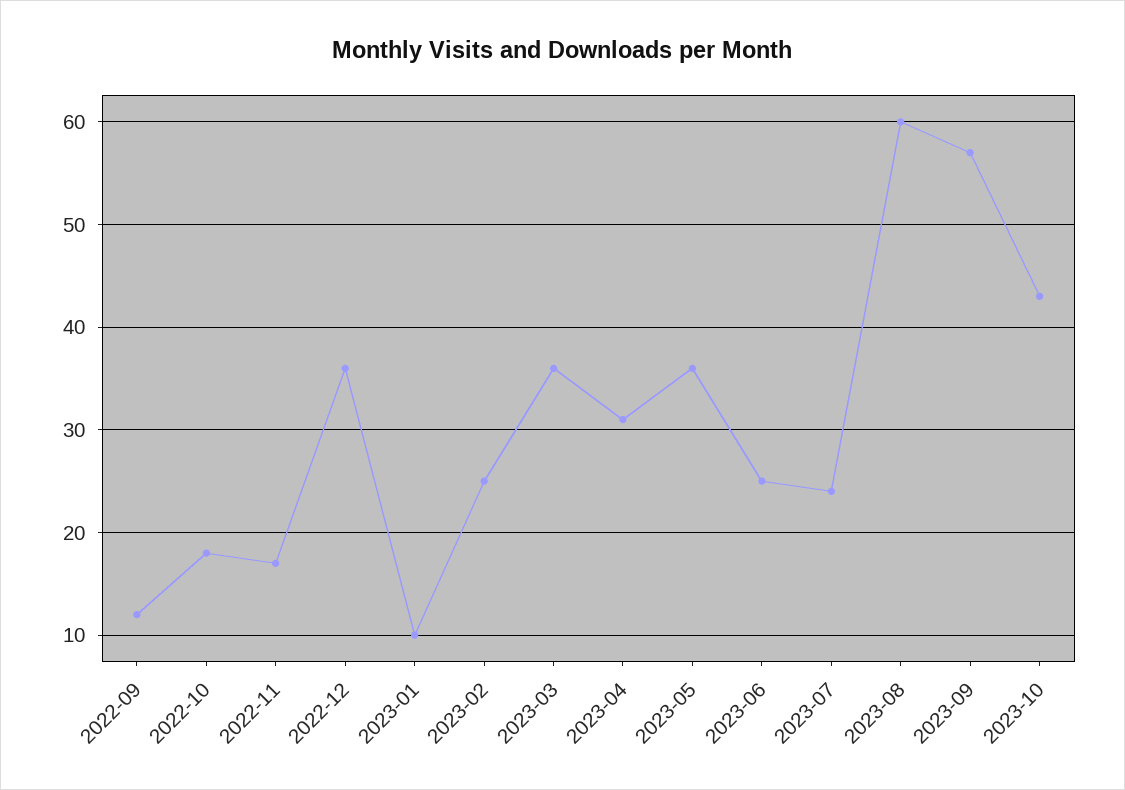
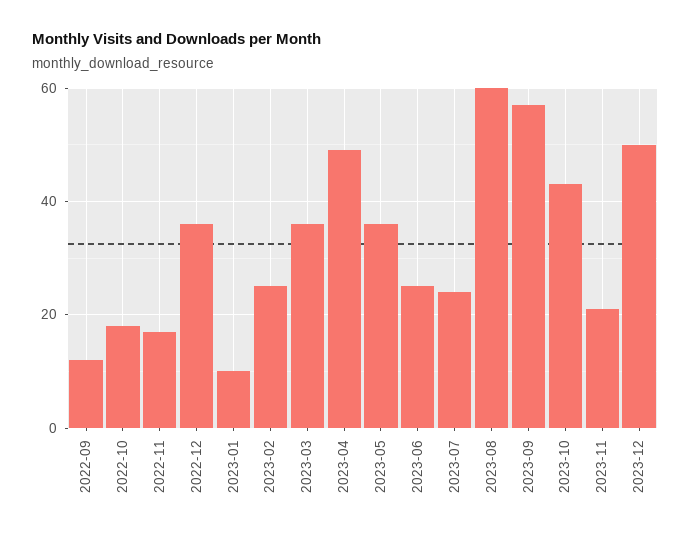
2023-04: 31 -> 50
2023-11: none -> 20
2023-12: none -> 50

